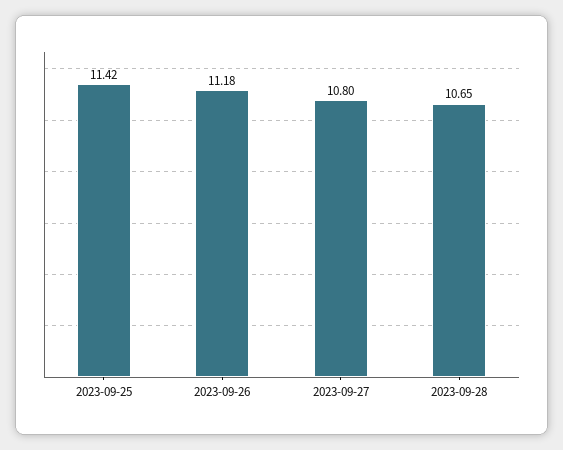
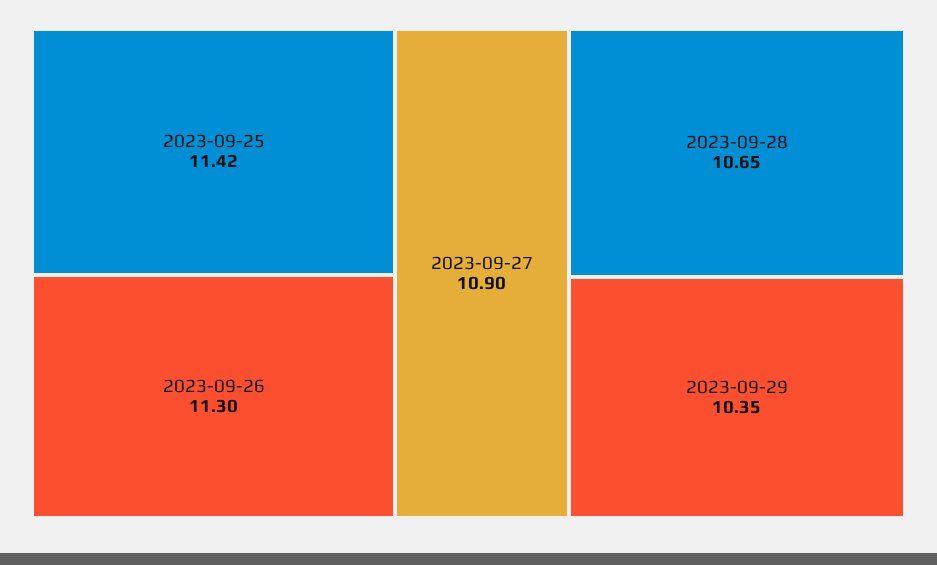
2023-09-26: 11.18 -> 11.3
2023-09-27: 10.8 -> 10.9
2023-09-29: none -> 10.35

